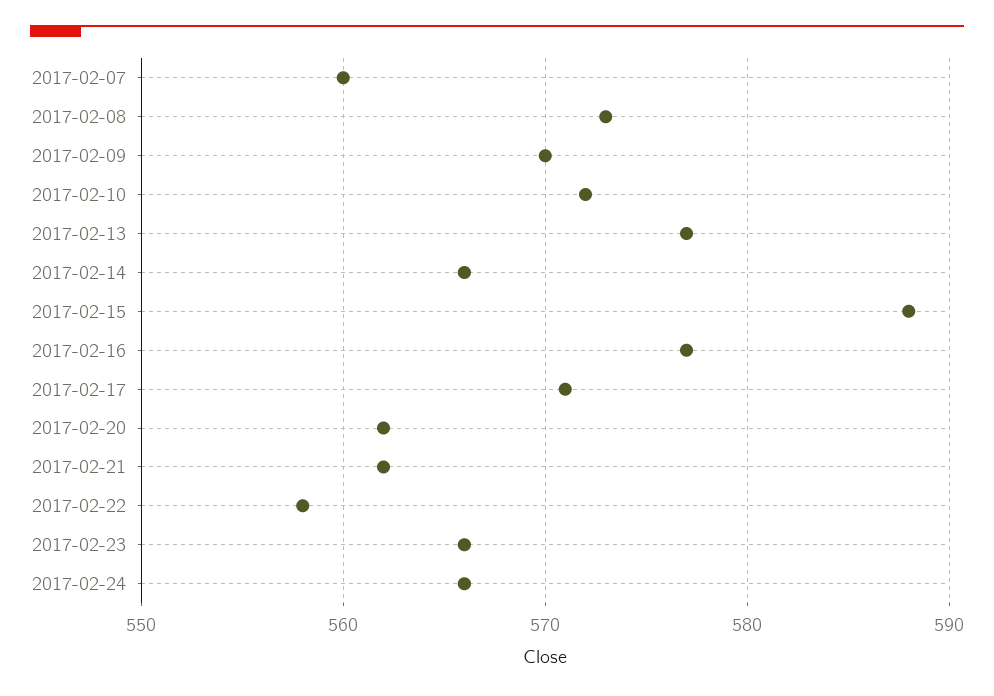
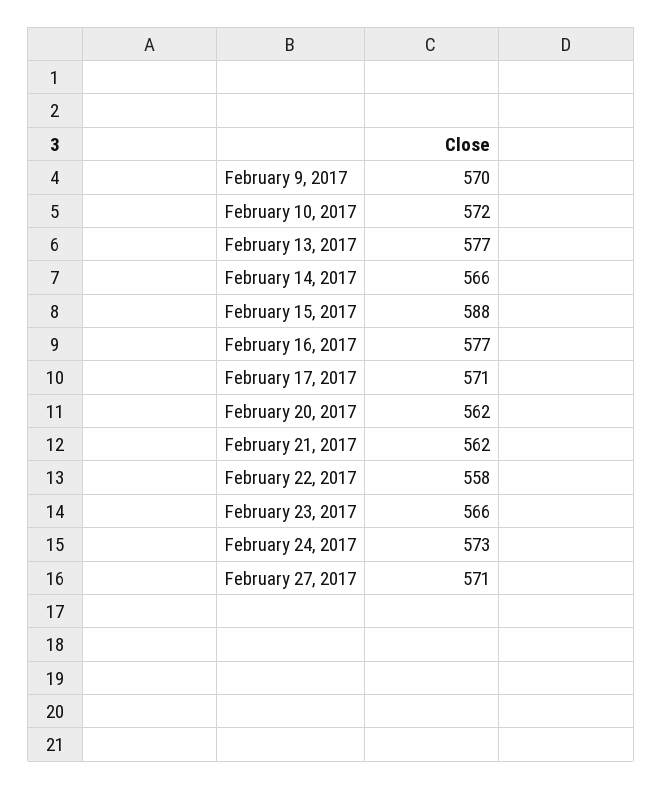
2017-02-07: 560 -> none
2017-02-08: 573 -> none
2017-02-24: 566 -> 573
February 27, 2017: none -> 571

